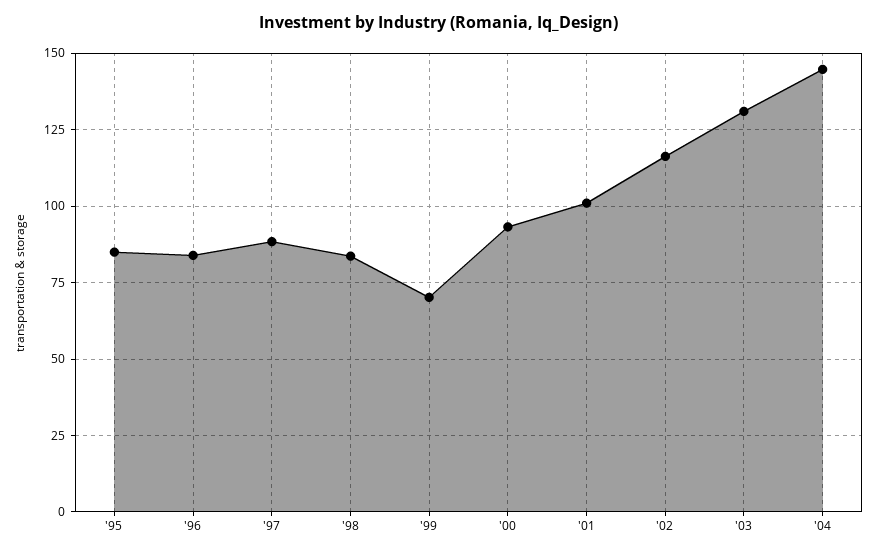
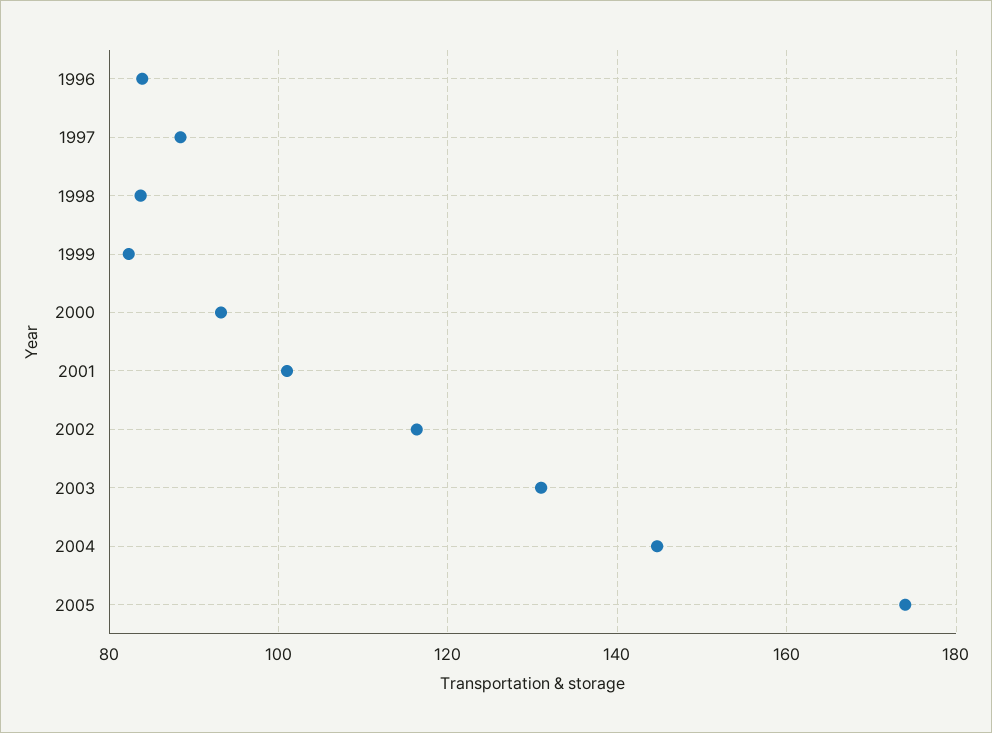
'95: 85 -> none
'99: 70 -> 82
2005: none -> 174

